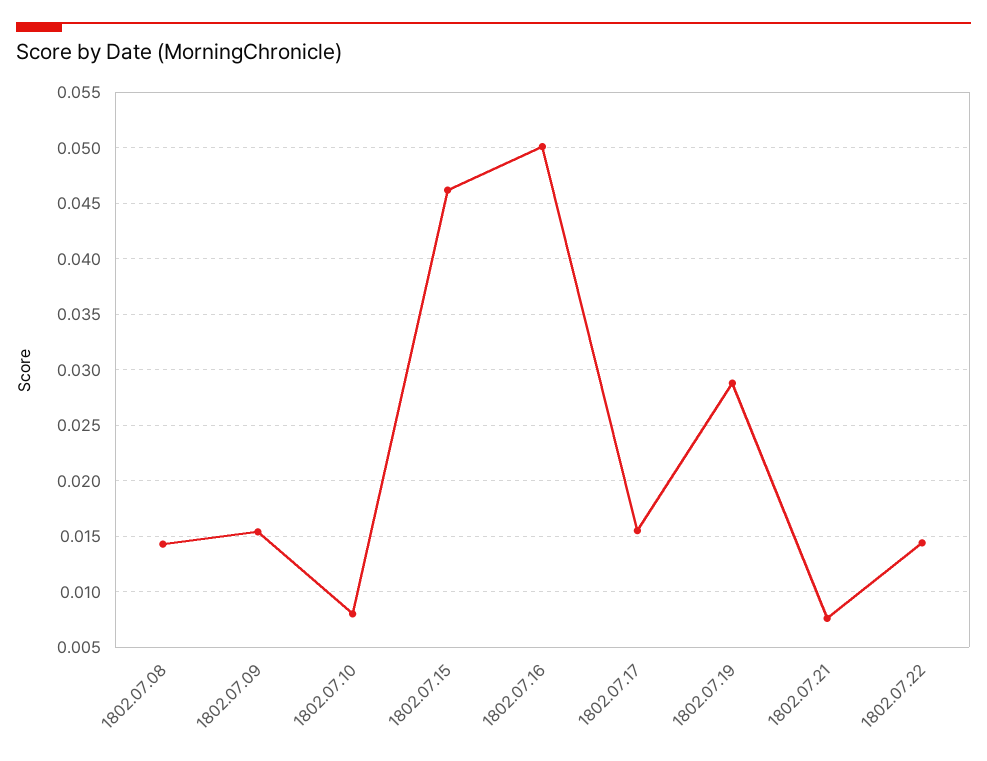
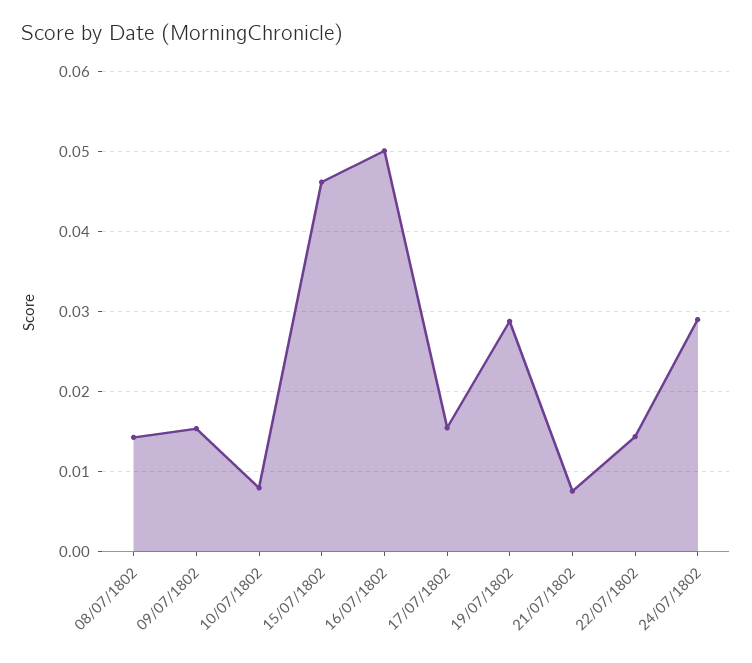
24/07/1802: none -> 0.029

